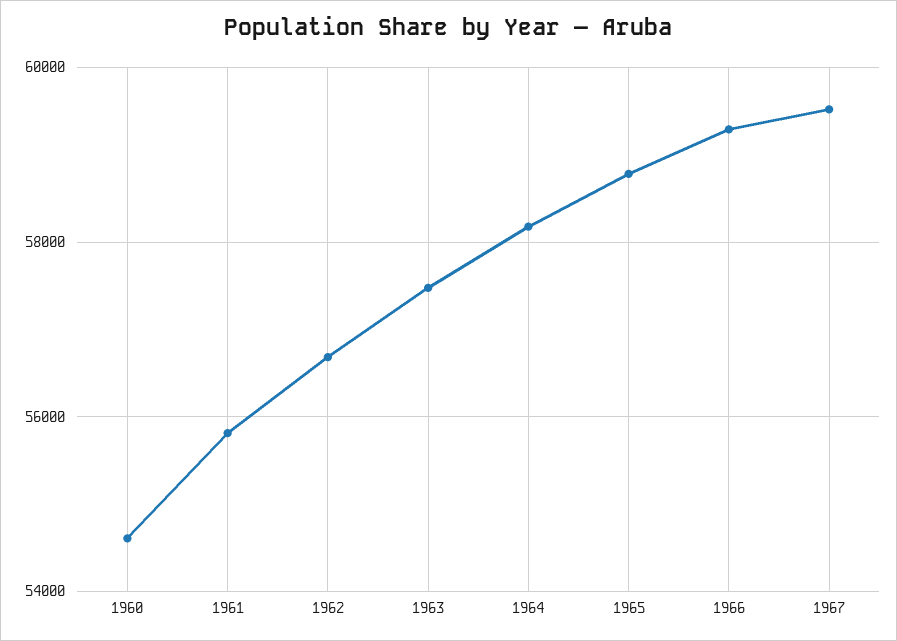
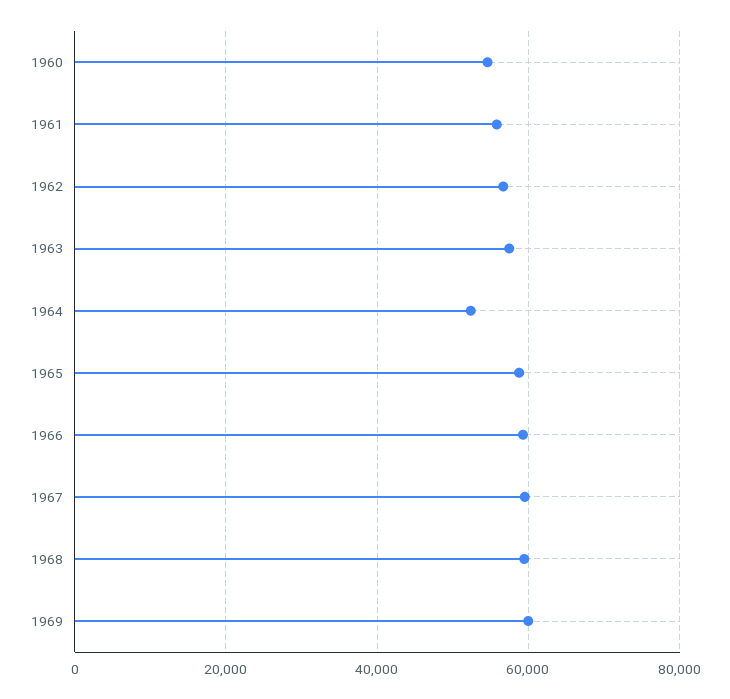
1964: 58200 -> 52000
1968: none -> 60000
1969: none -> 60000

